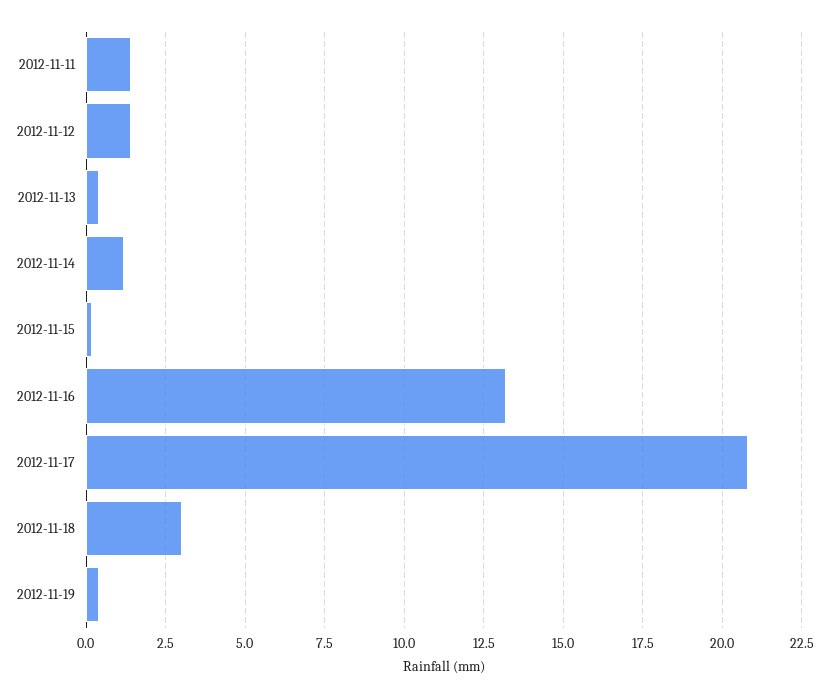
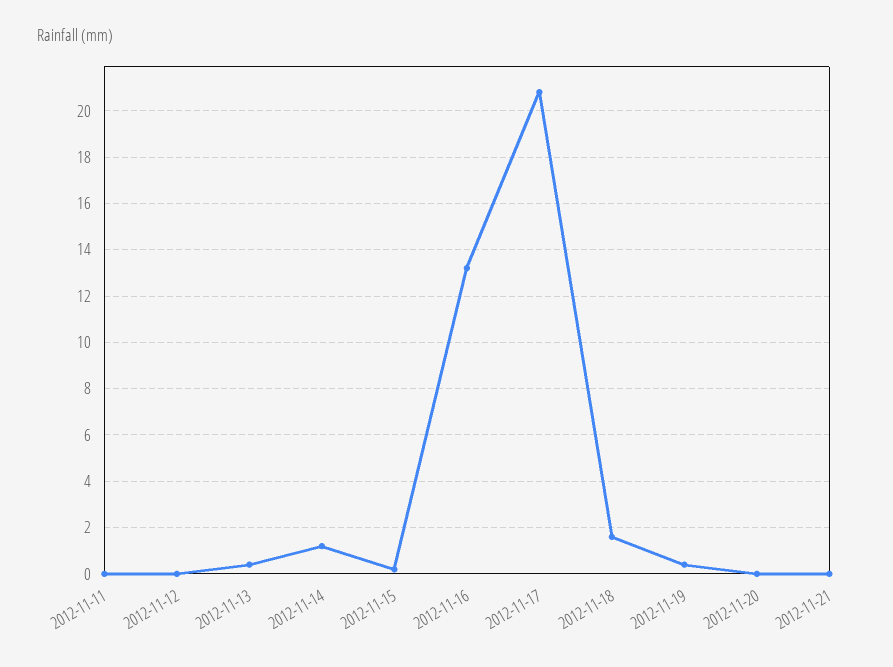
2012-11-11: 1.5 -> 0
2012-11-12: 1.5 -> 0
2012-11-18: 3 -> 1.5
2012-11-20: none -> 0
2012-11-21: none -> 0

